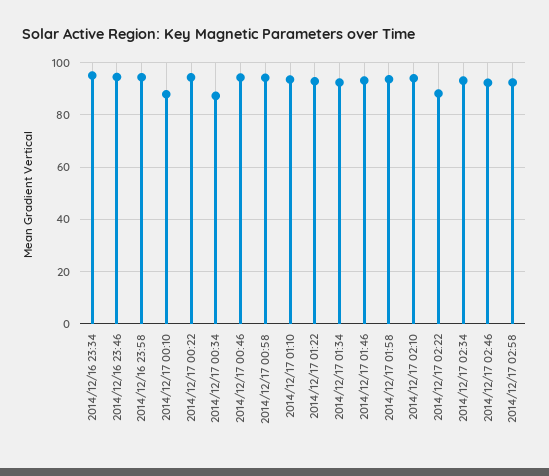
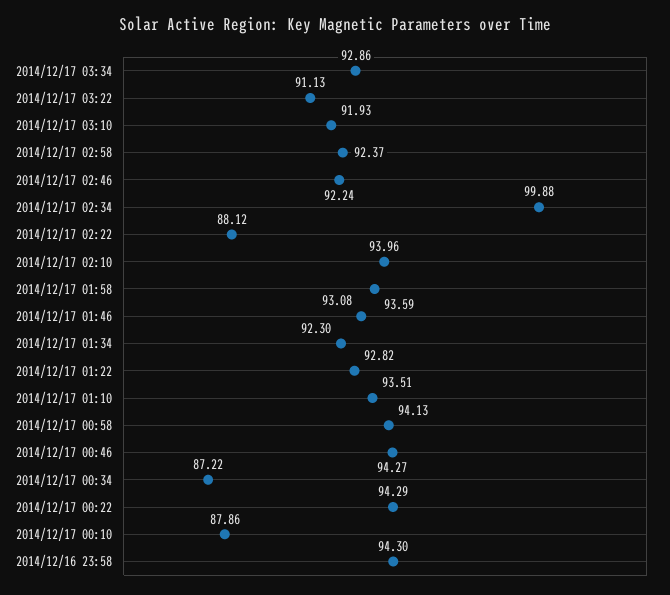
2014/12/16 23:34: 95 -> none
2014/12/16 23:46: 95 -> none
2014/12/17 02:34: 92.5 -> 99.88
2014/12/17 03:34: none -> 92.86
2014/12/17 03:22: none -> 91.13
2014/12/17 03:10: none -> 91.93

